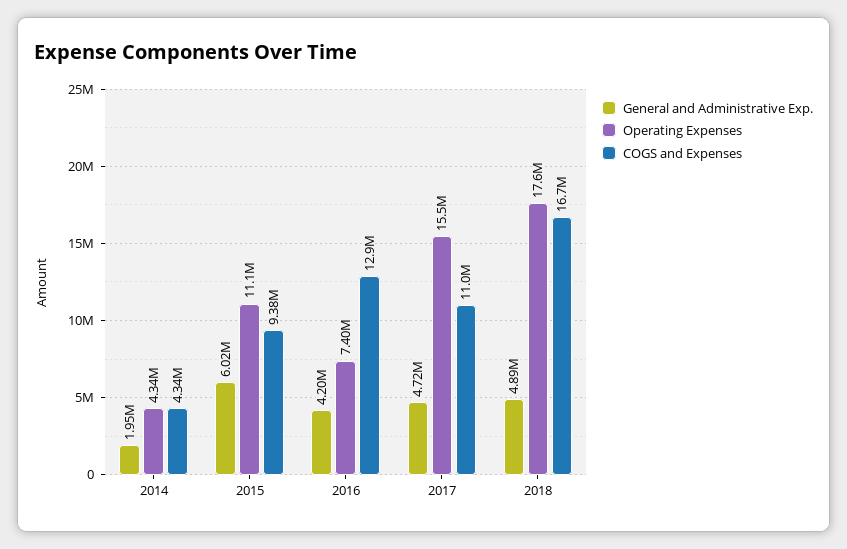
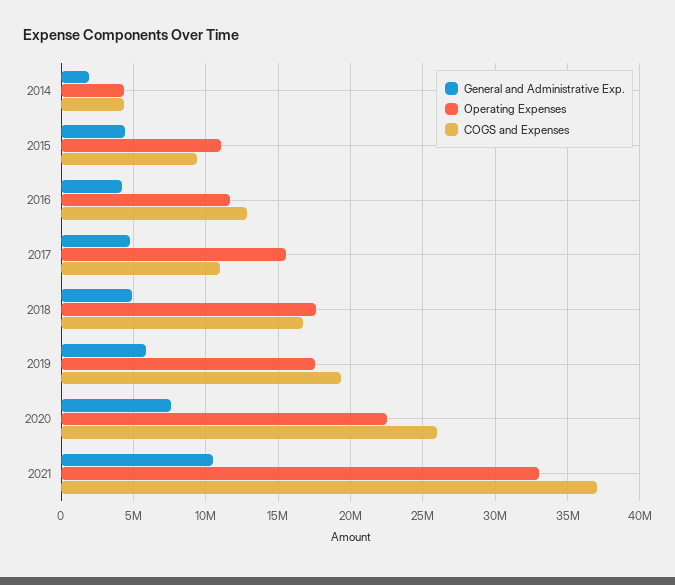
General and Administrative Exp., 2015: 6020000 -> 4500000
Operating Expenses, 2016: 7400000 -> 11500000
General and Administrative Exp., 2019: none -> 6000000
Operating Expenses, 2019: none -> 17500000
COGS and Expenses, 2019: none -> 19500000
General and Administrative Exp., 2020: none -> 7500000
Operating Expenses, 2020: none -> 22500000
COGS and Expenses, 2020: none -> 26000000
General and Administrative Exp., 2021: none -> 10500000
Operating Expenses, 2021: none -> 33000000
COGS and Expenses, 2021: none -> 37000000

